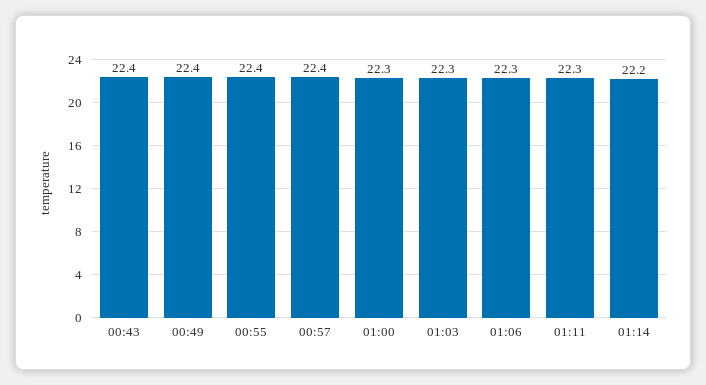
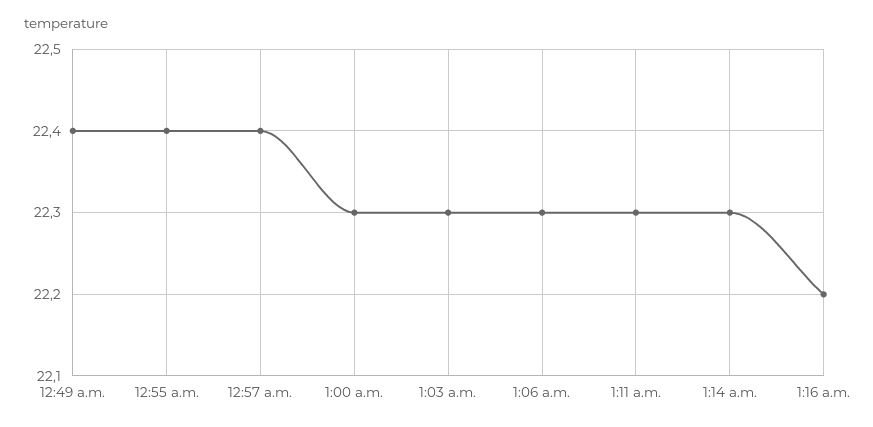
00:43: 22.4 -> none
01:14: 22.2 -> 22.3
1:16 a.m.: none -> 22.2

